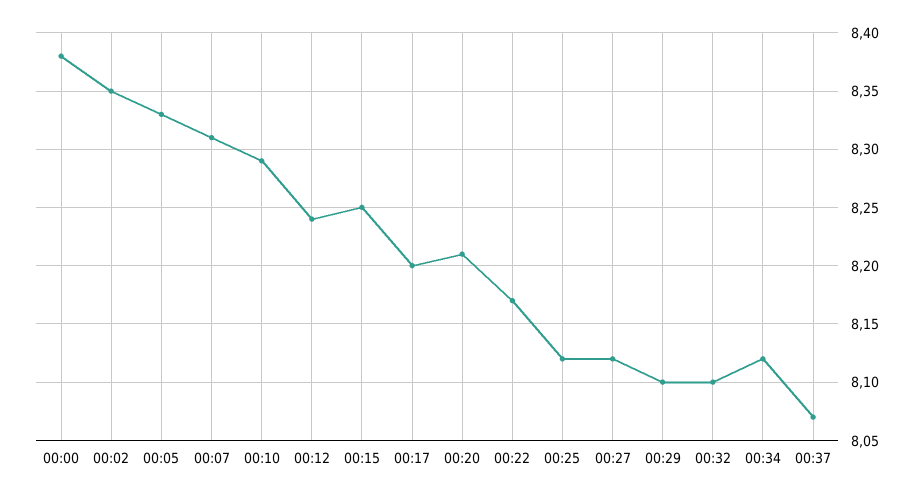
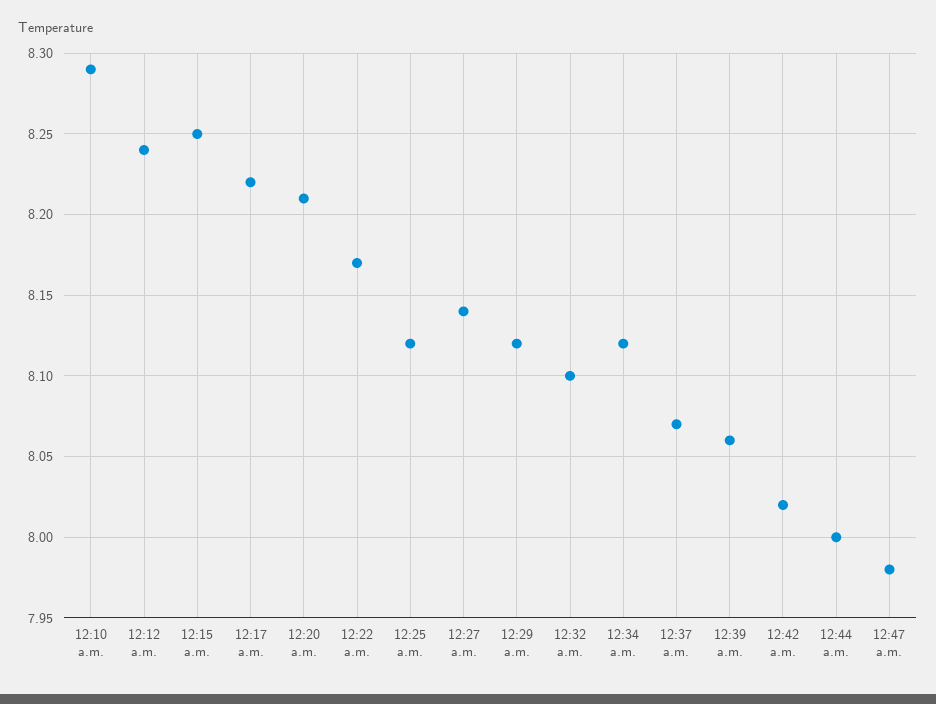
00:00: 8.38 -> none
00:02: 8.35 -> none
00:05: 8.33 -> none
00:07: 8.31 -> none
00:17: 8.2 -> 8.22
00:27: 8.12 -> 8.14
00:29: 8.1 -> 8.12
12:39 a.m.: none -> 8.06
12:42 a.m.: none -> 8.02
12:44 a.m.: none -> 8
12:47 a.m.: none -> 7.98

